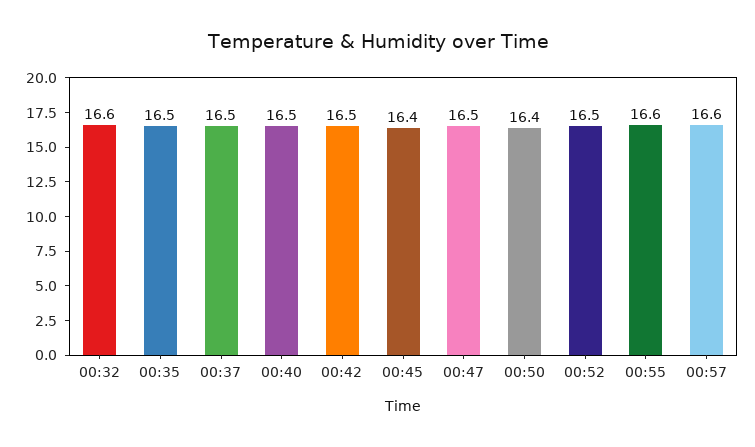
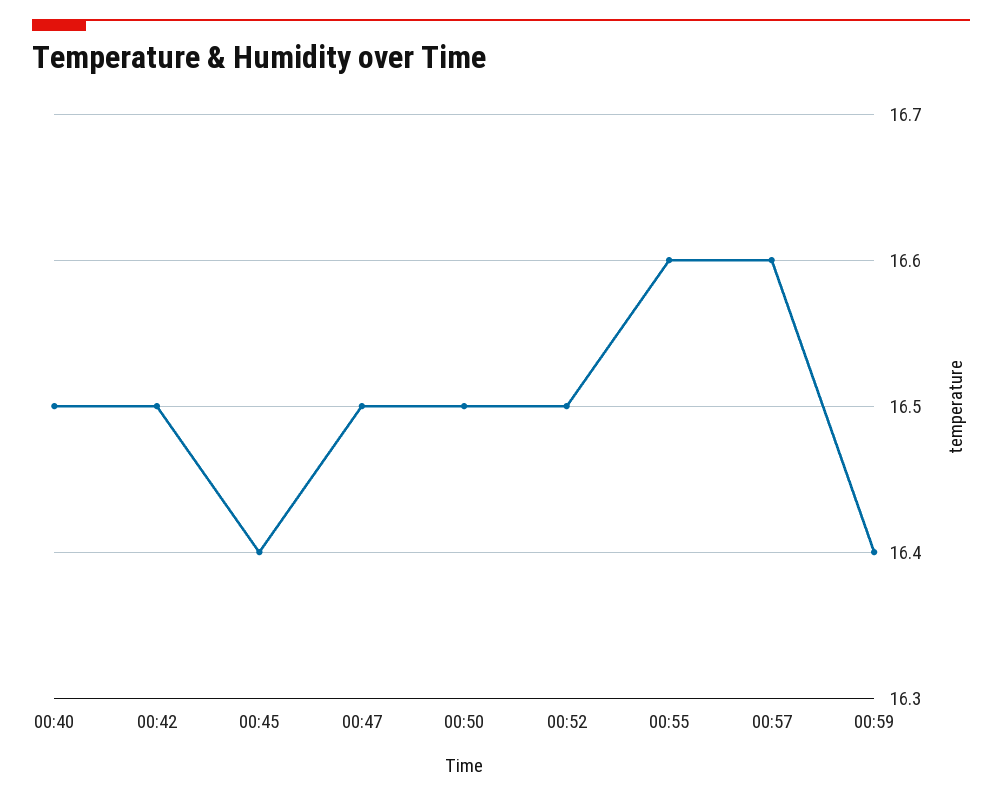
00:32: 16.6 -> none
00:35: 16.5 -> none
00:37: 16.5 -> none
00:50: 16.4 -> 16.5
00:59: none -> 16.4

